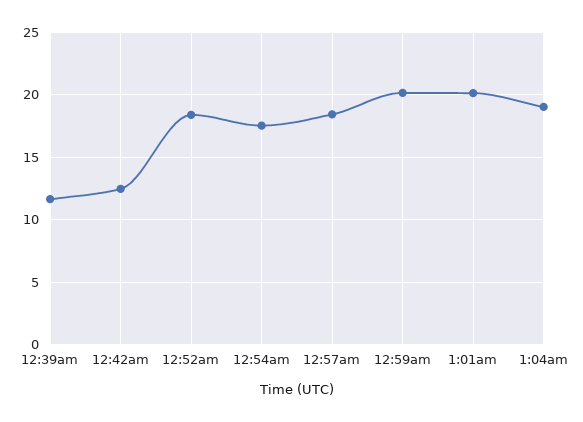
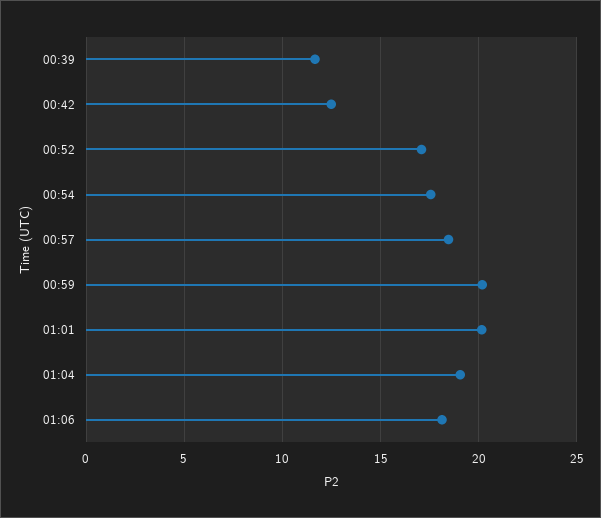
12:52am: 18.5 -> 17
01:06: none -> 18

